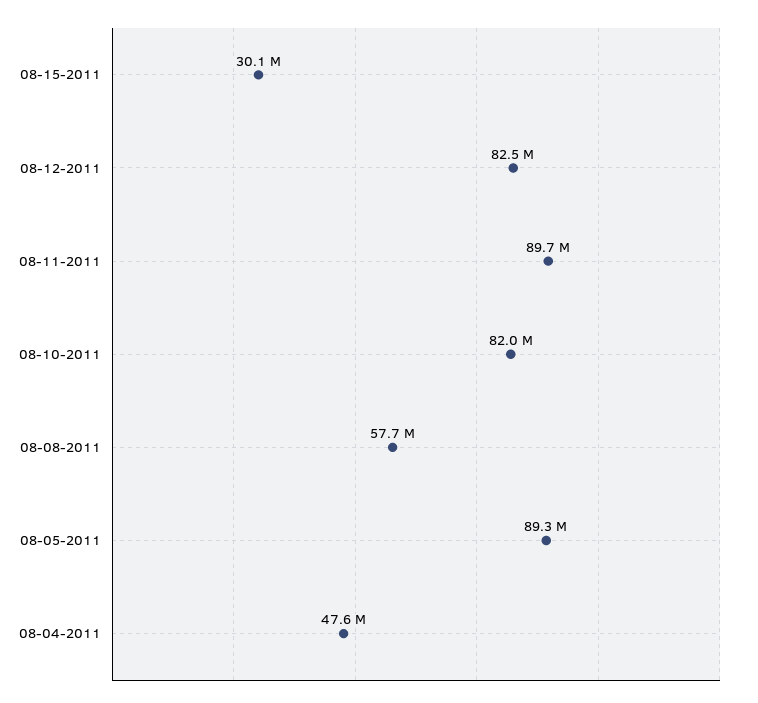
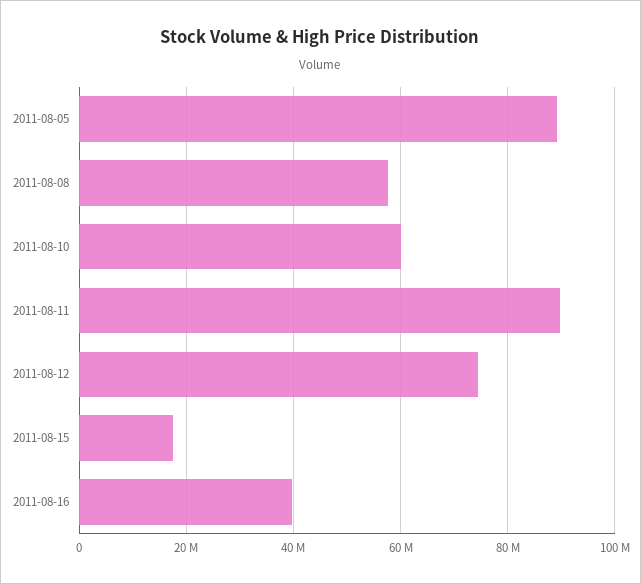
08-15-2011: 30100000 -> 18000000
08-12-2011: 82500000 -> 74000000
08-10-2011: 82000000 -> 60000000
08-04-2011: 47600000 -> none
2011-08-16: none -> 40000000

